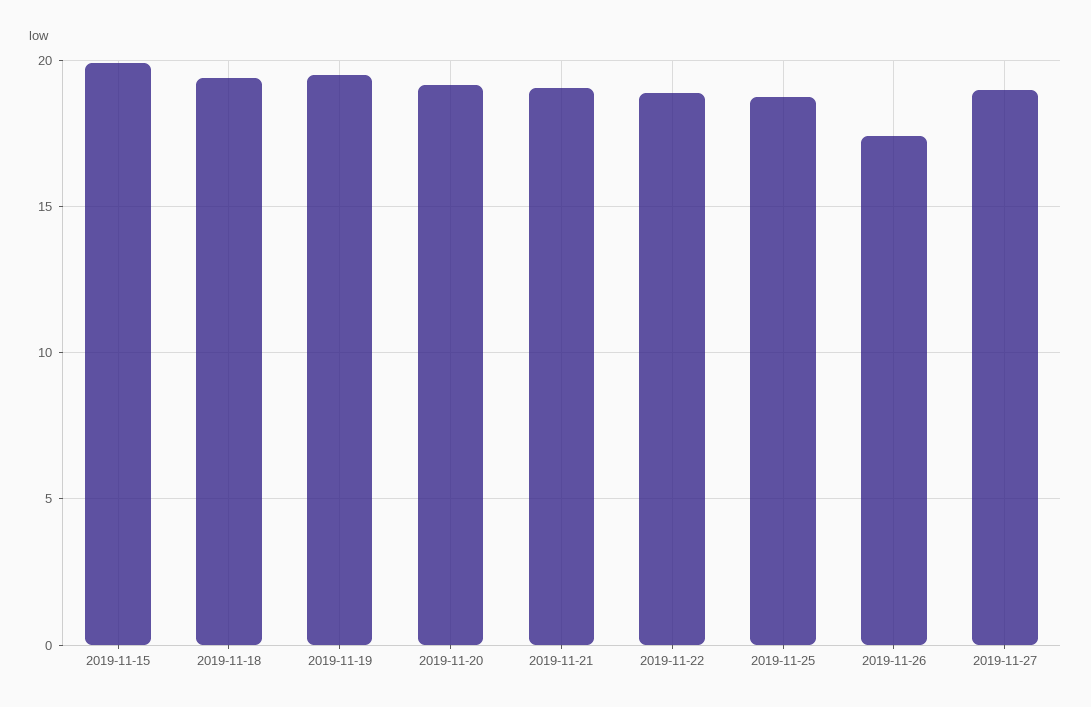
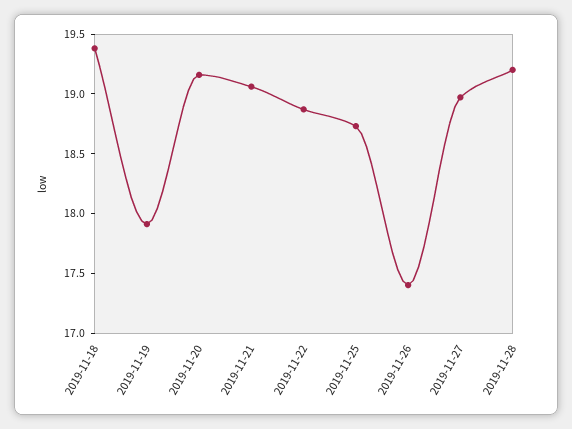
2019-11-15: 20 -> none
2019-11-19: 19.5 -> 17.9
2019-11-28: none -> 19.2

